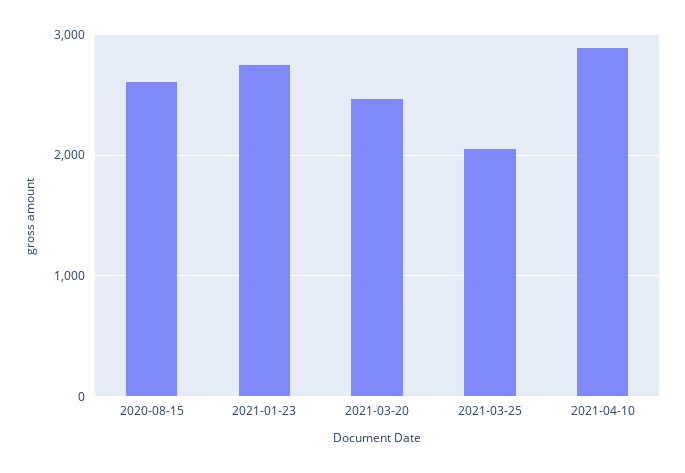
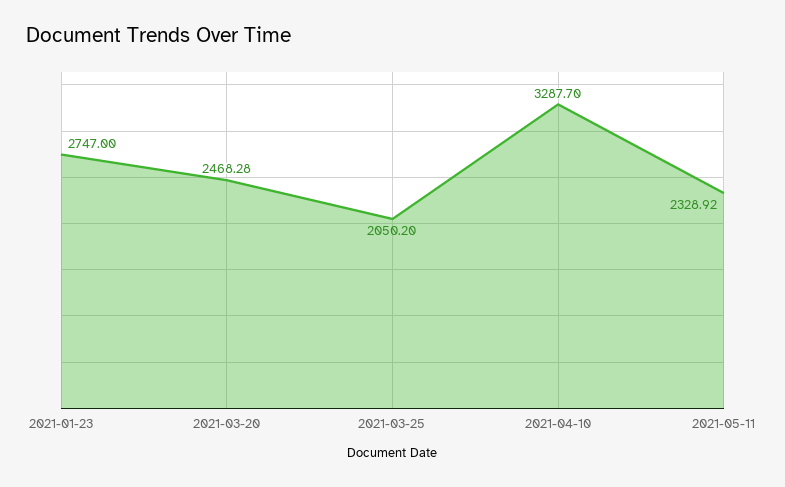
2020-08-15: 2600 -> none
2021-04-10: 2900 -> 3287.7
2021-05-11: none -> 2328.92

